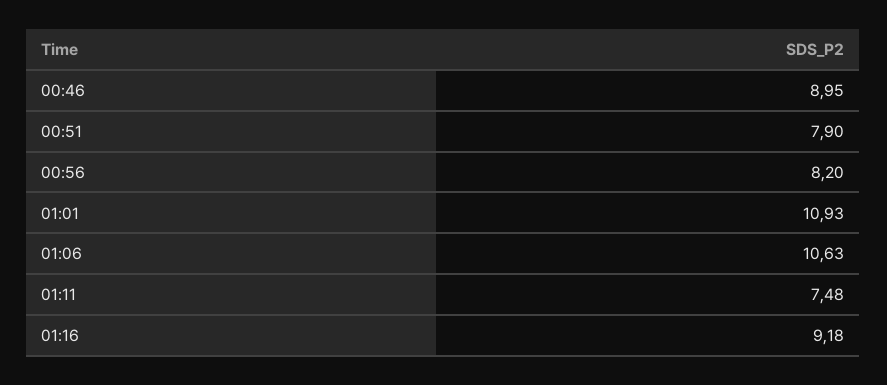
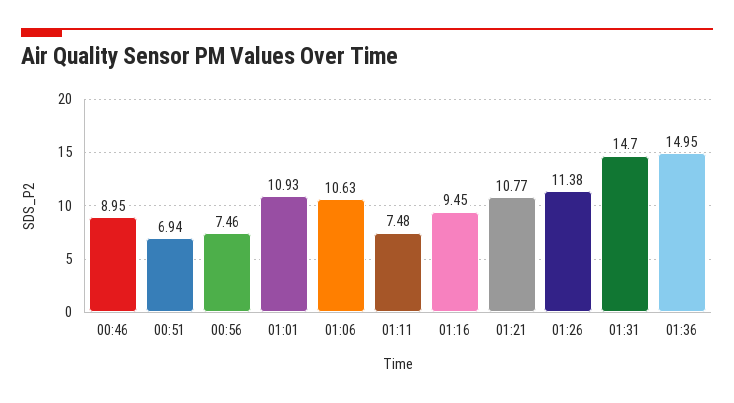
00:51: 7.9 -> 6.94
00:56: 8.2 -> 7.46
01:16: 9.18 -> 9.45
01:21: none -> 10.77
01:26: none -> 11.38
01:31: none -> 14.7
01:36: none -> 14.95

